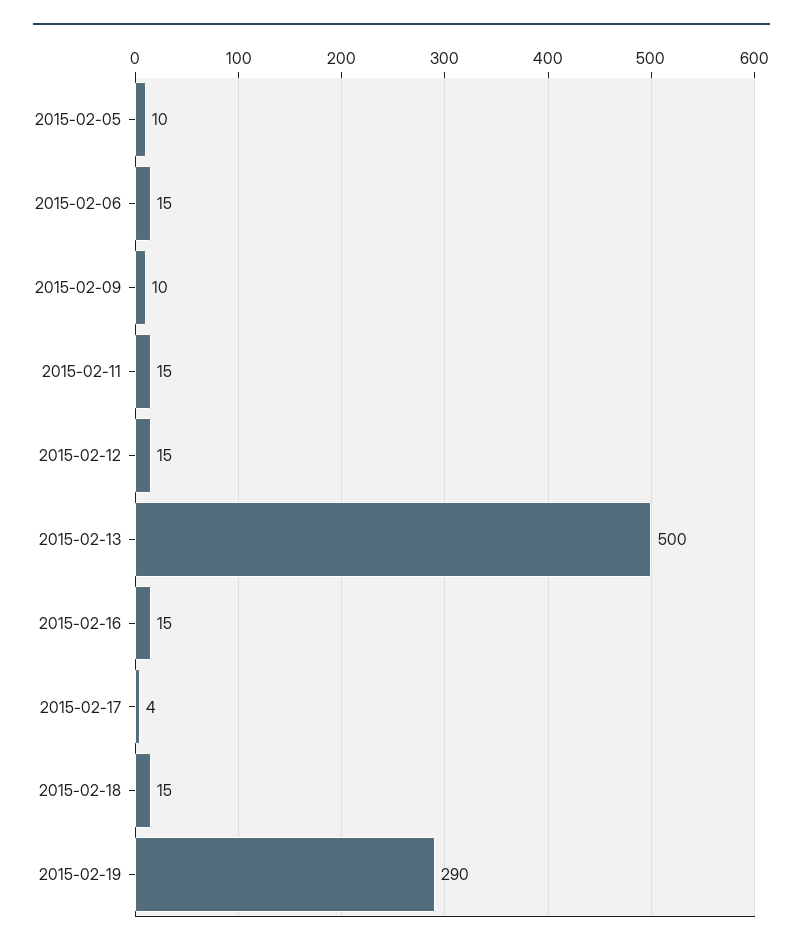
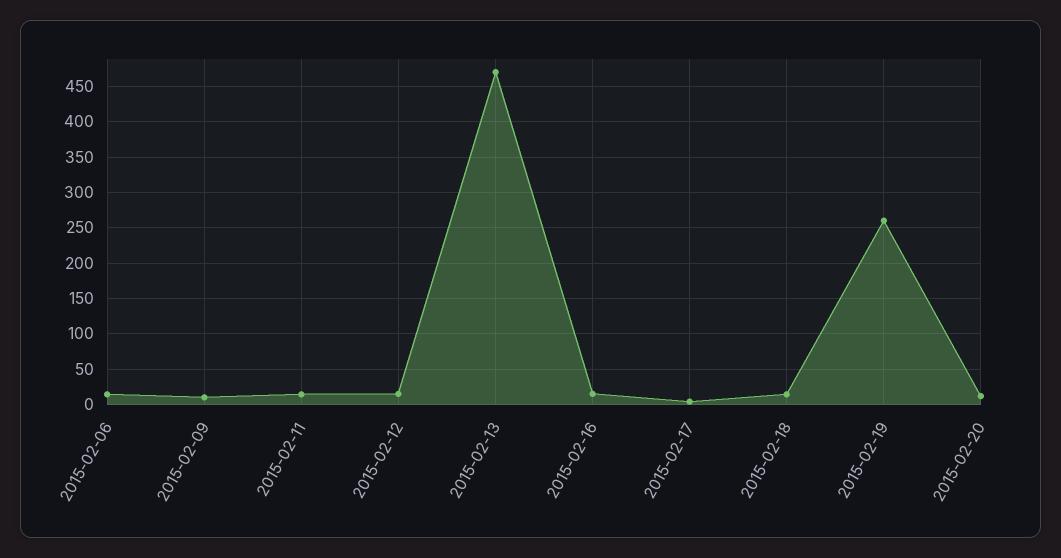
2015-02-05: 10 -> none
2015-02-13: 500 -> 470
2015-02-19: 290 -> 260
2015-02-20: none -> 10

